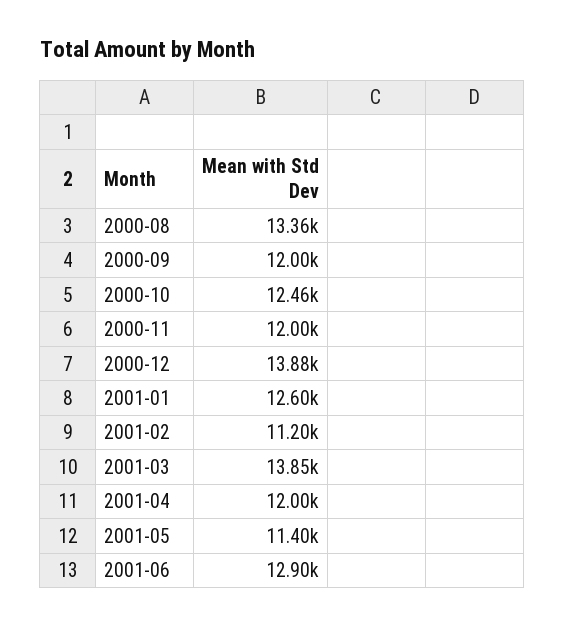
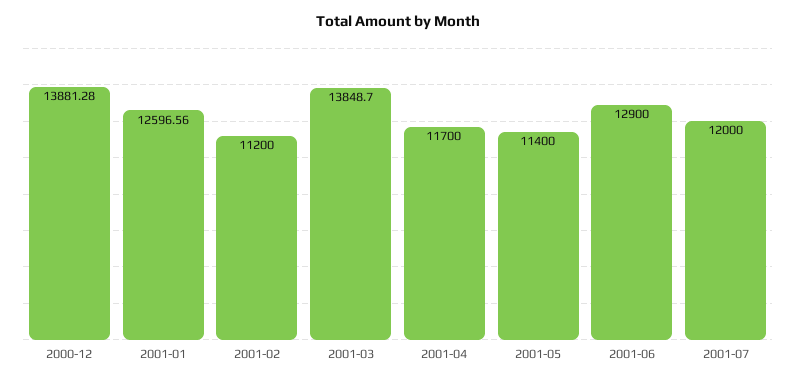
2000-08: 13360 -> none
2000-09: 12000 -> none
2000-10: 12460 -> none
2000-11: 12000 -> none
2001-04: 12000 -> 11700
2001-07: none -> 12000

